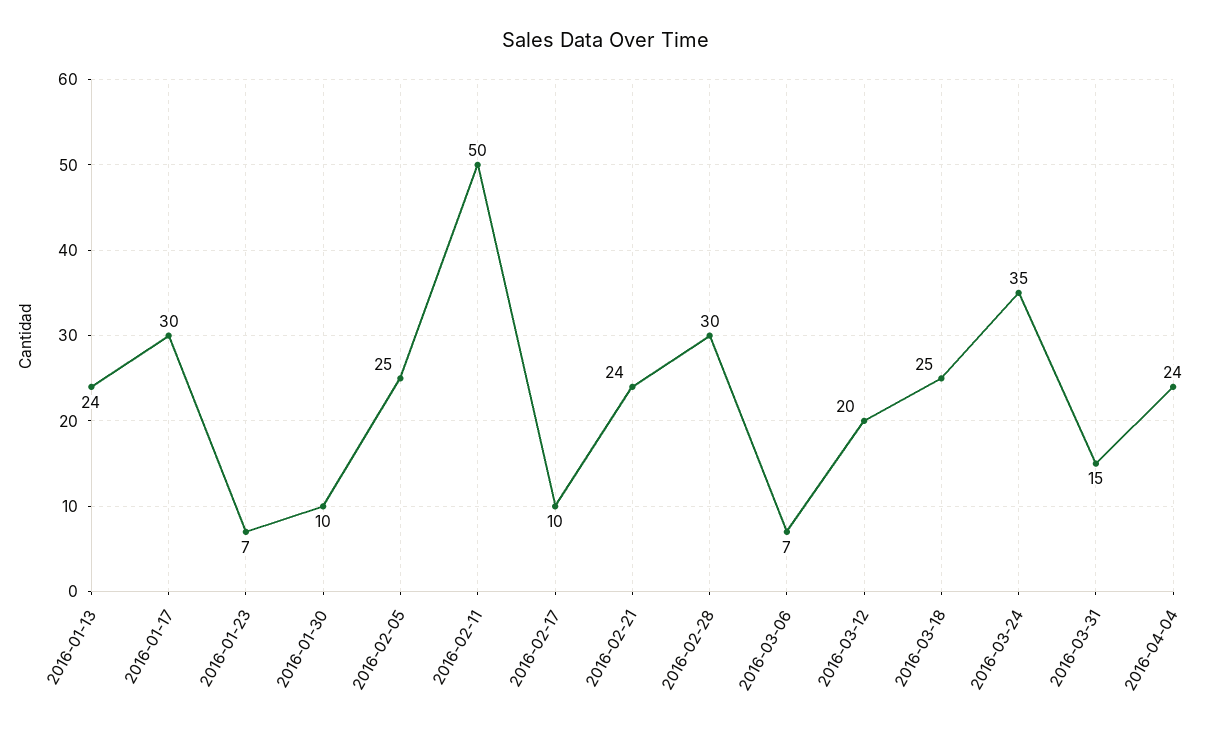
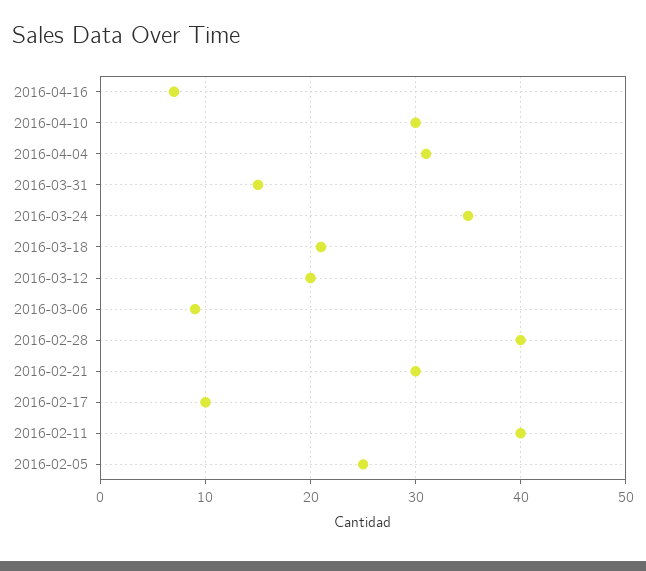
2016-01-13: 24 -> none
2016-01-17: 30 -> none
2016-01-23: 7 -> none
2016-01-30: 10 -> none
2016-02-11: 50 -> 40
2016-02-21: 24 -> 30
2016-02-28: 30 -> 40
2016-03-06: 7 -> 9
2016-03-18: 25 -> 21
2016-04-04: 24 -> 31
2016-04-16: none -> 7
2016-04-10: none -> 30

